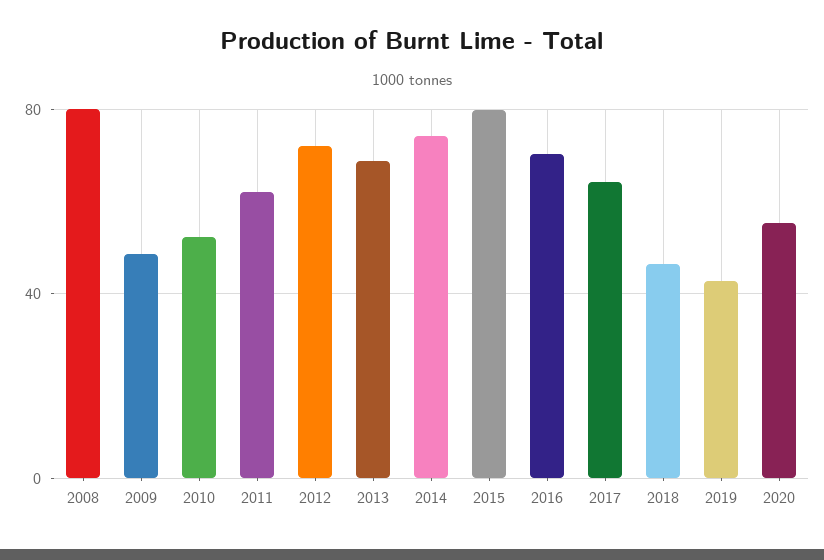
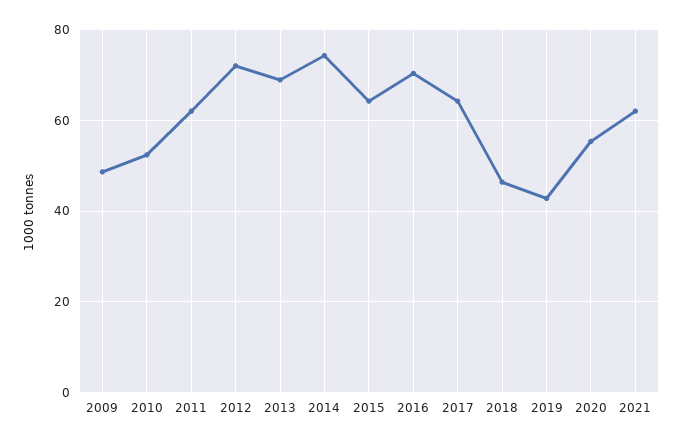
2008: 80 -> none
2015: 80 -> 64
2021: none -> 62

